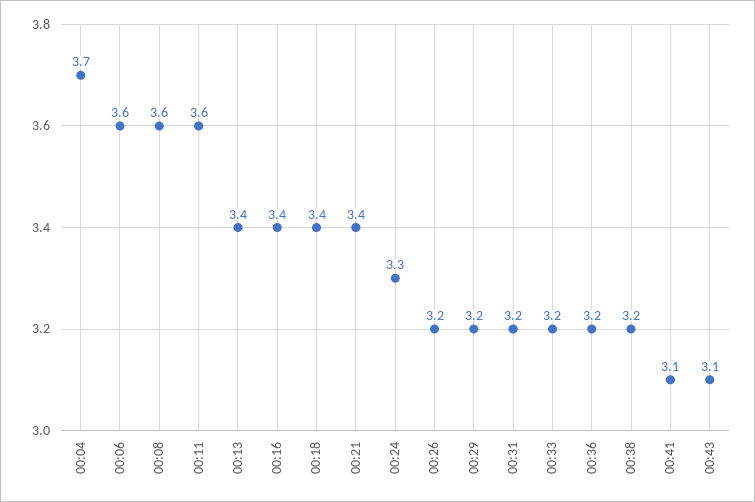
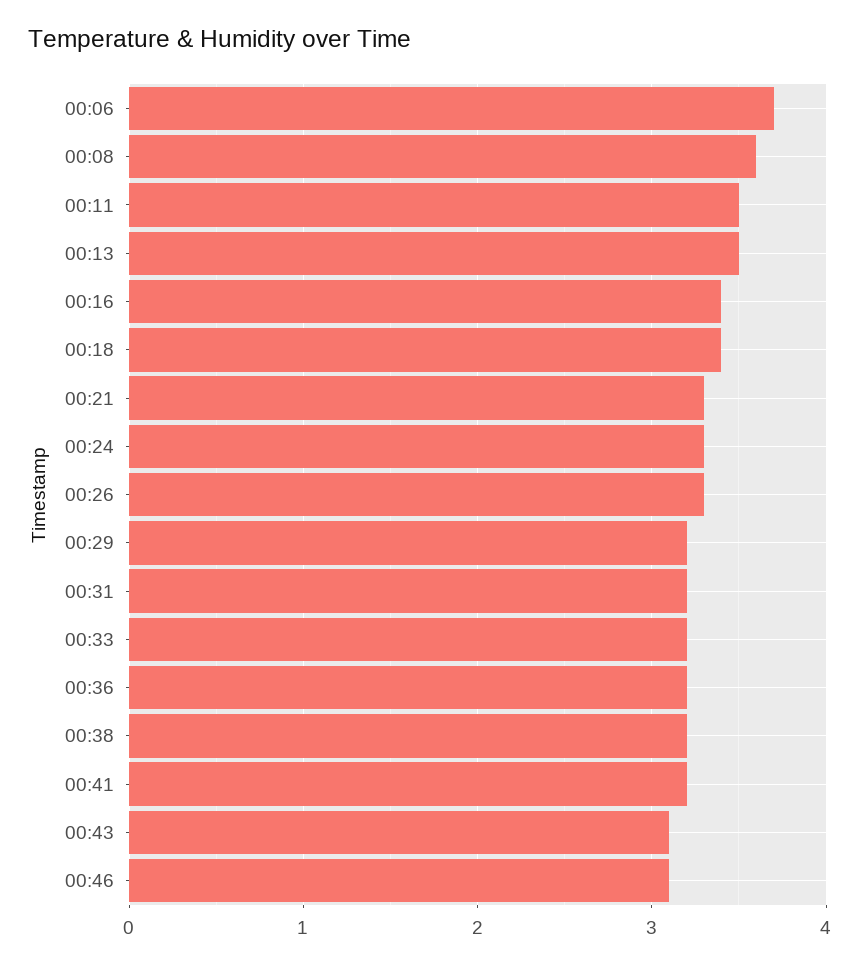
00:04: 3.7 -> none
00:06: 3.6 -> 3.7
00:11: 3.6 -> 3.5
00:13: 3.4 -> 3.5
00:21: 3.4 -> 3.3
00:26: 3.2 -> 3.3
00:41: 3.1 -> 3.2
00:46: none -> 3.1

